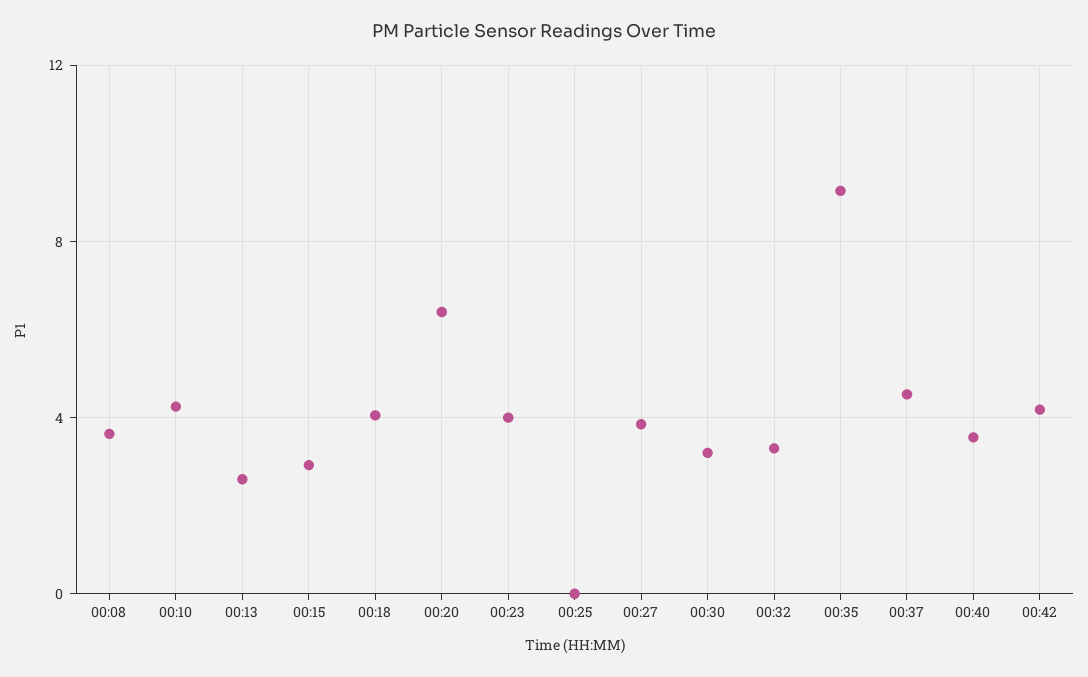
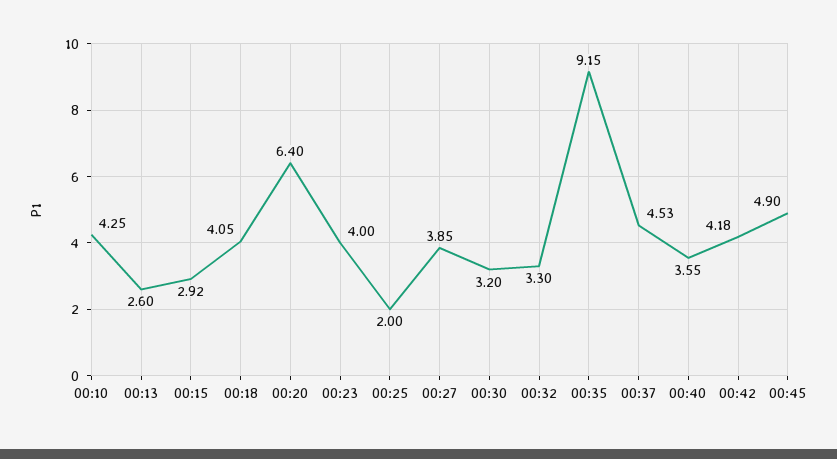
00:08: 3.5 -> none
00:25: 0 -> 2
00:45: none -> 4.9

